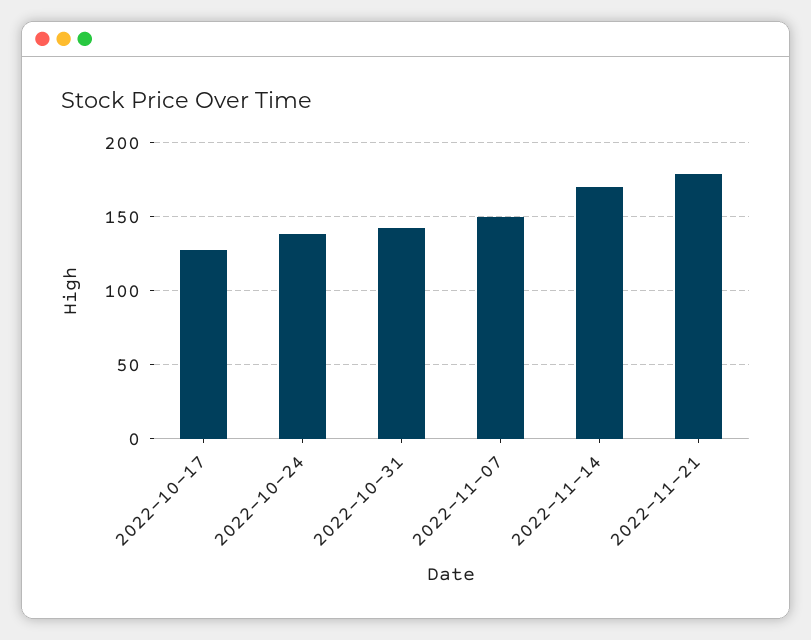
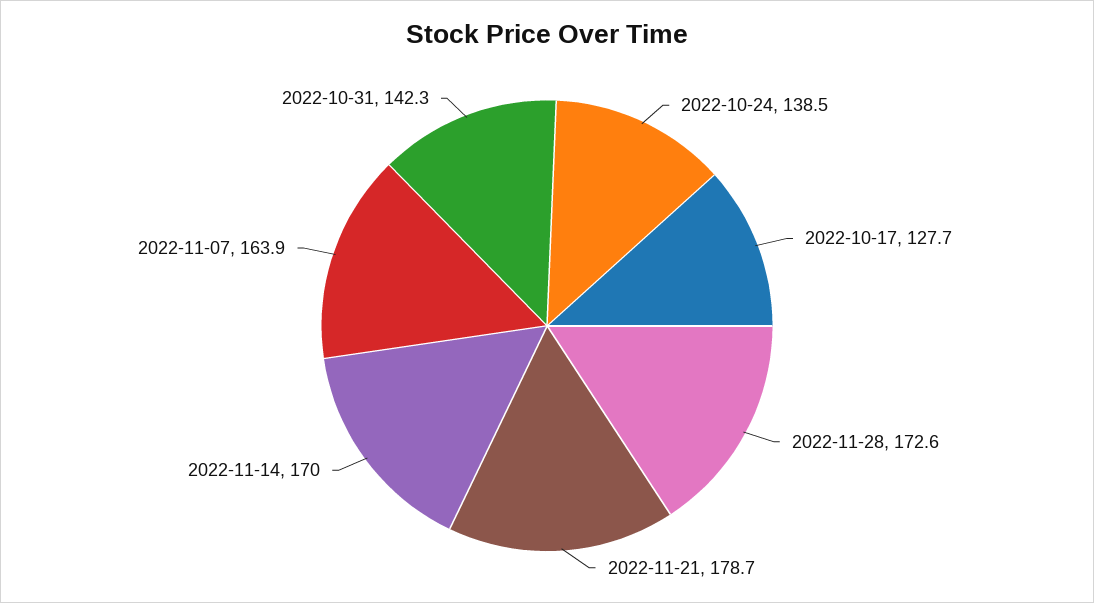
2022-11-07: 150 -> 163.9
2022-11-28: none -> 172.6

